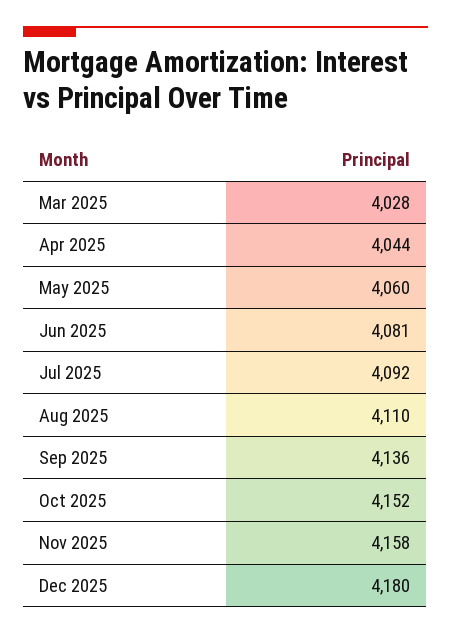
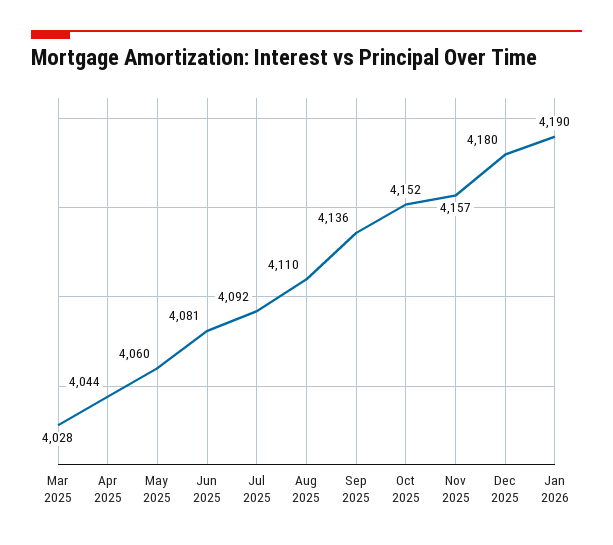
Nov 2025: 4158 -> 4157
Jan 2026: none -> 4190

